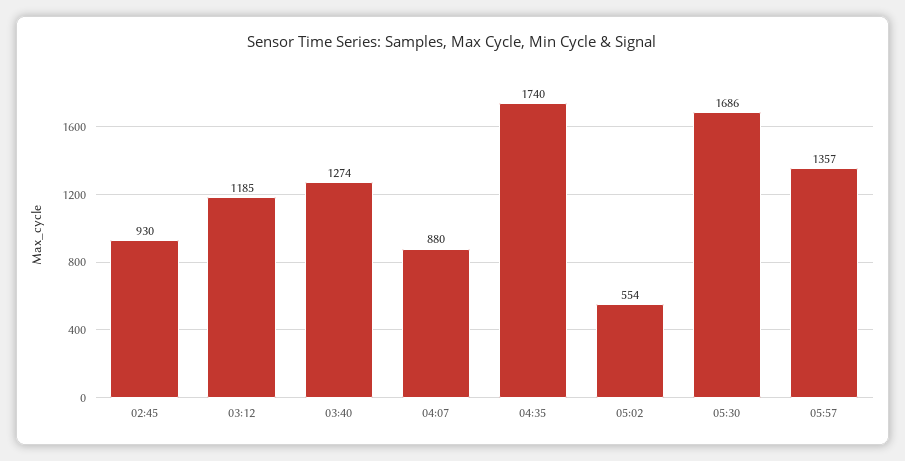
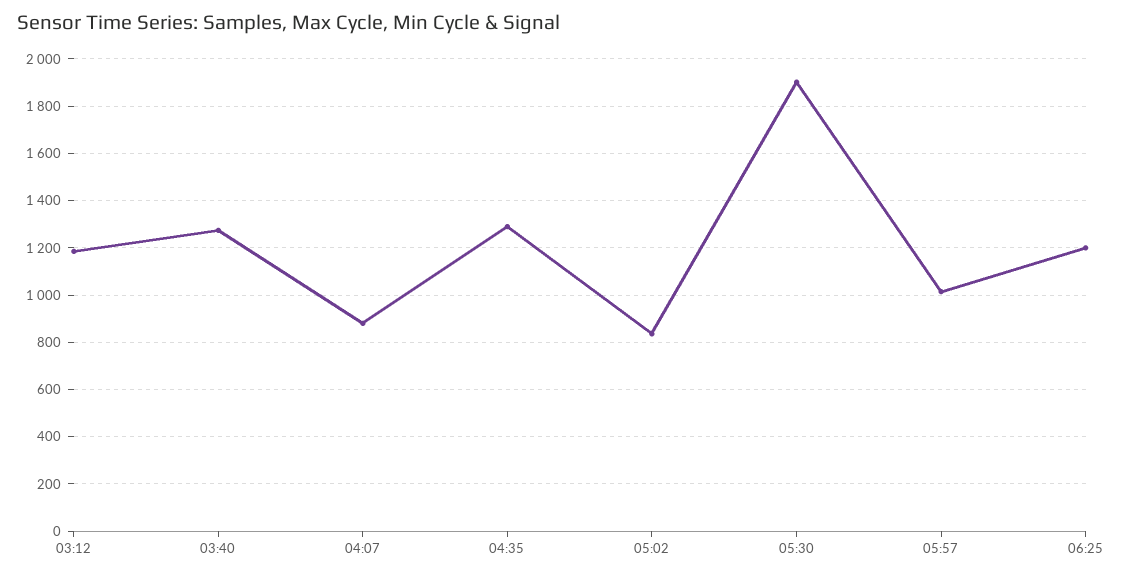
02:45: 930 -> none
04:35: 1740 -> 1300
05:02: 554 -> 850
05:30: 1686 -> 1900
05:57: 1357 -> 1000
06:25: none -> 1200

